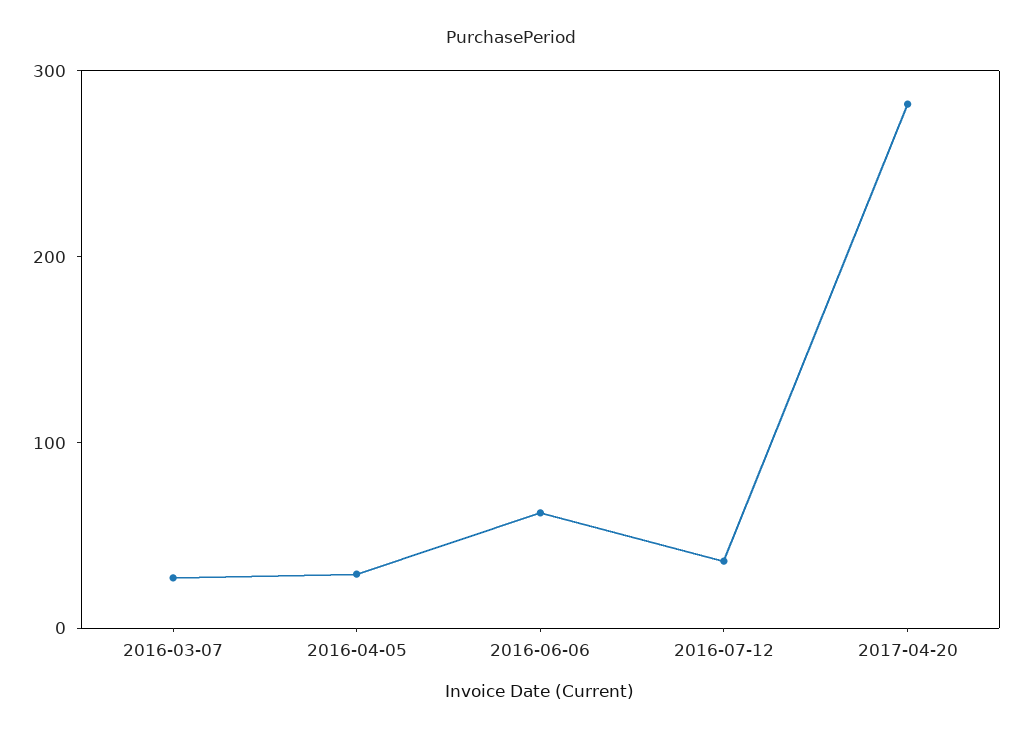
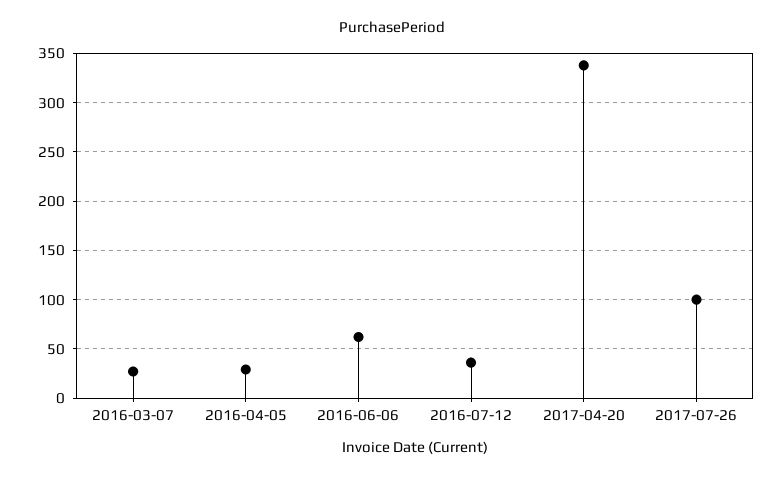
2017-04-20: 280 -> 340
2017-07-26: none -> 100

